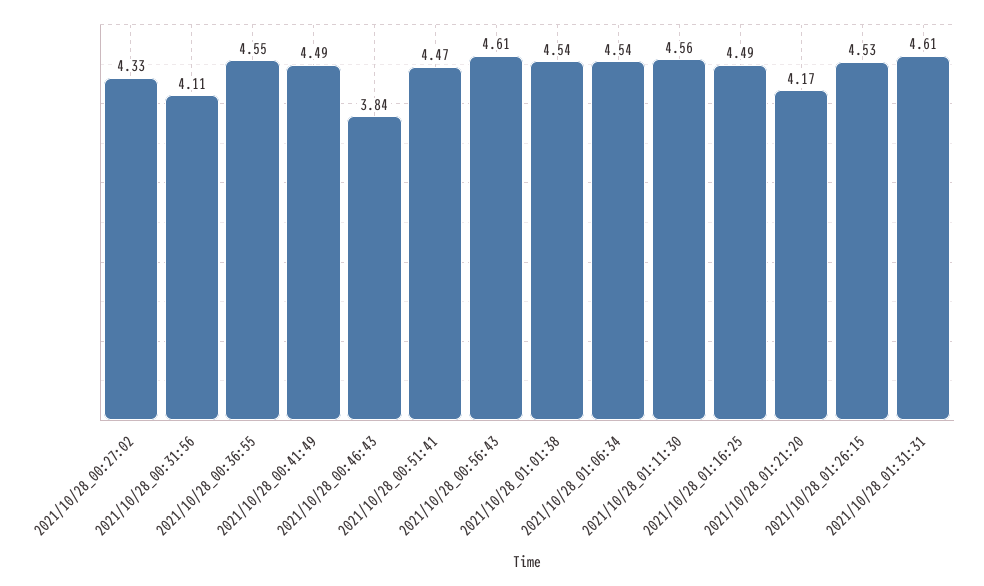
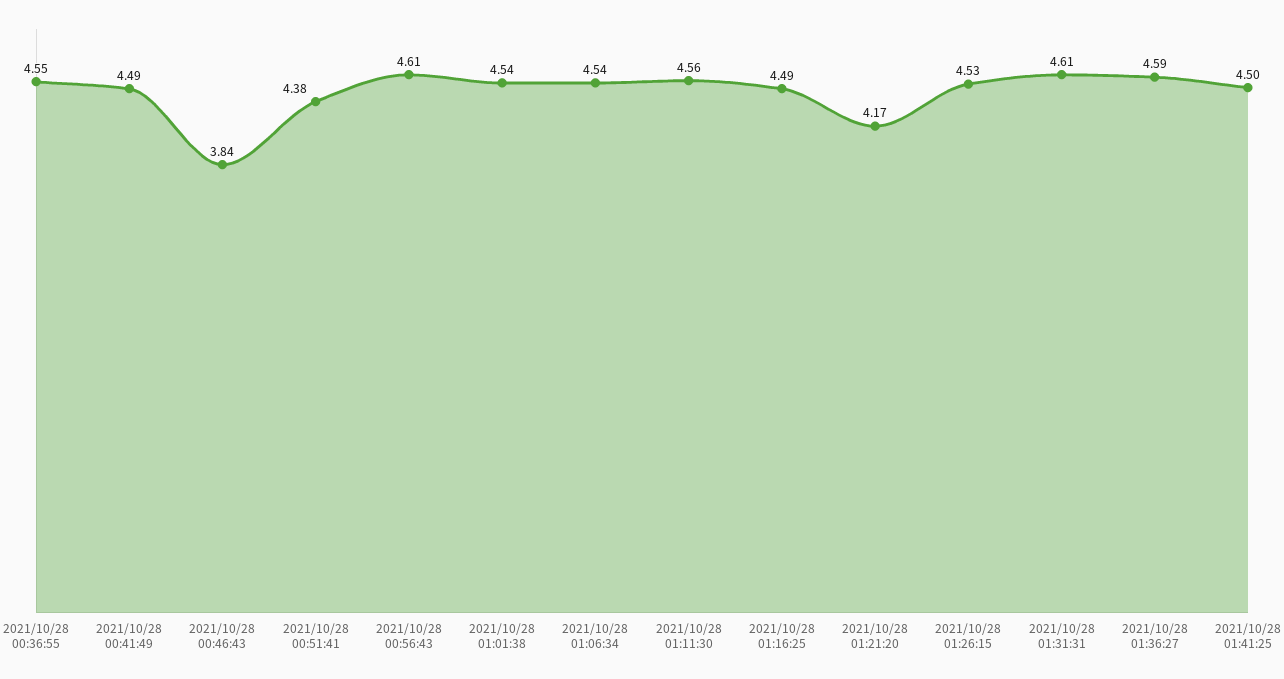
2021/10/28_00:27:02: 4.33 -> none
2021/10/28_00:31:56: 4.11 -> none
2021/10/28_00:51:41: 4.47 -> 4.38
2021/10/28 01:36:27: none -> 4.59
2021/10/28 01:41:25: none -> 4.5

